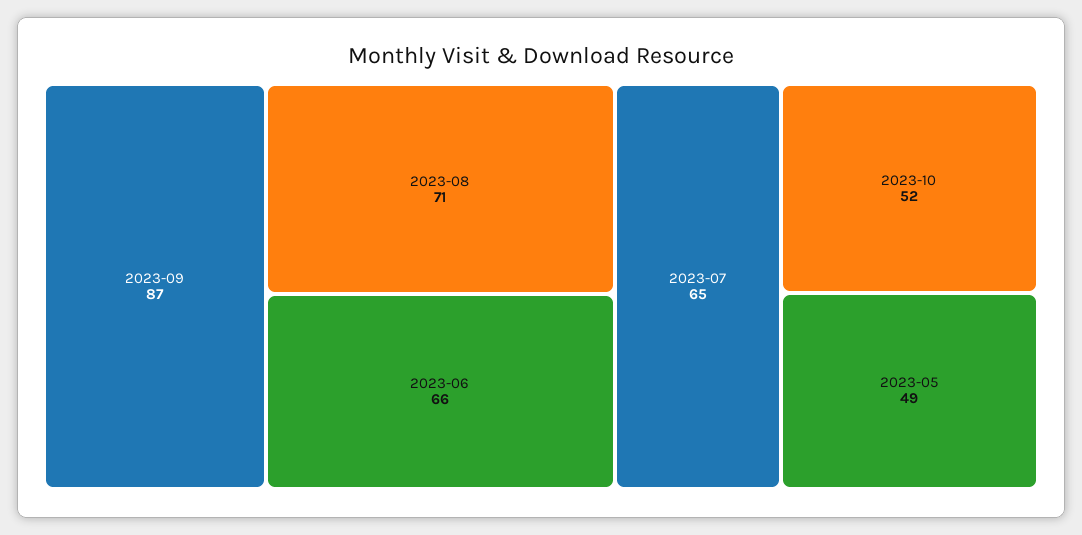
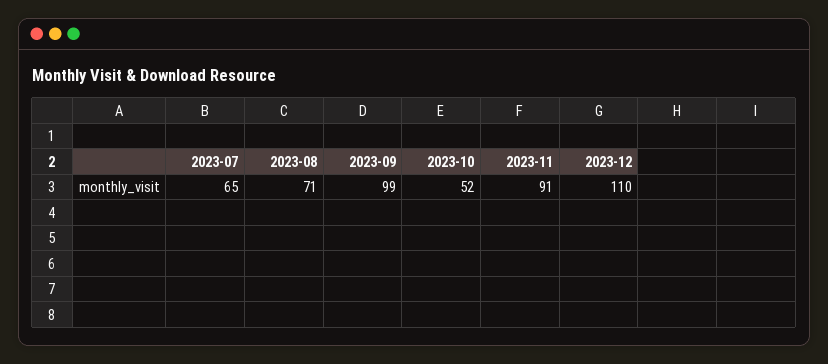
2023-09: 87 -> 99
2023-06: 66 -> none
2023-05: 49 -> none
2023-11: none -> 91
2023-12: none -> 110

